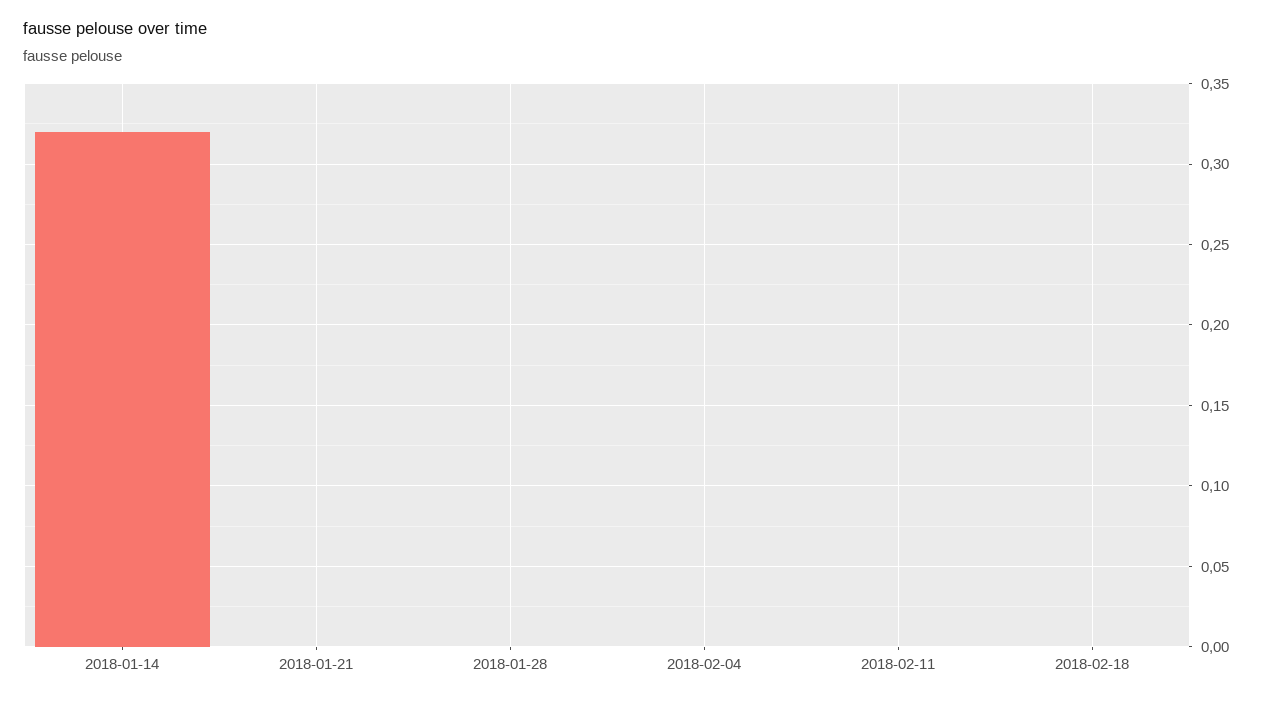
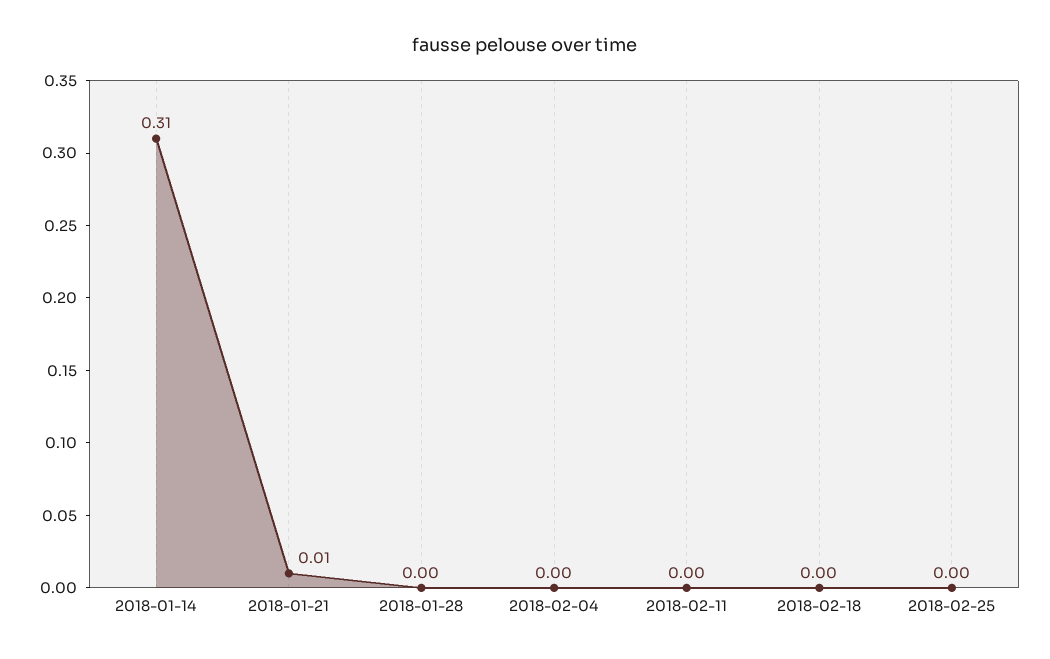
2018-01-14: 0.32 -> 0.31
2018-01-21: 0 -> 0.01
2018-02-25: none -> 0

